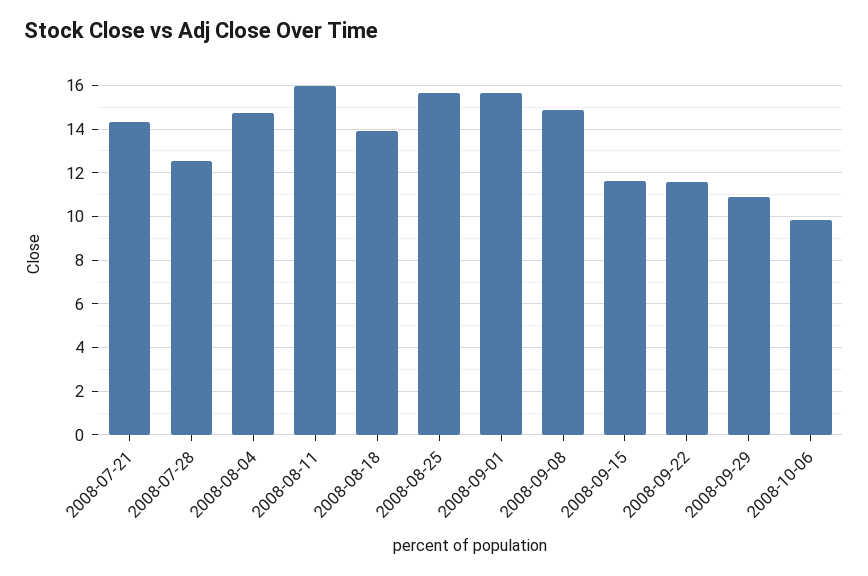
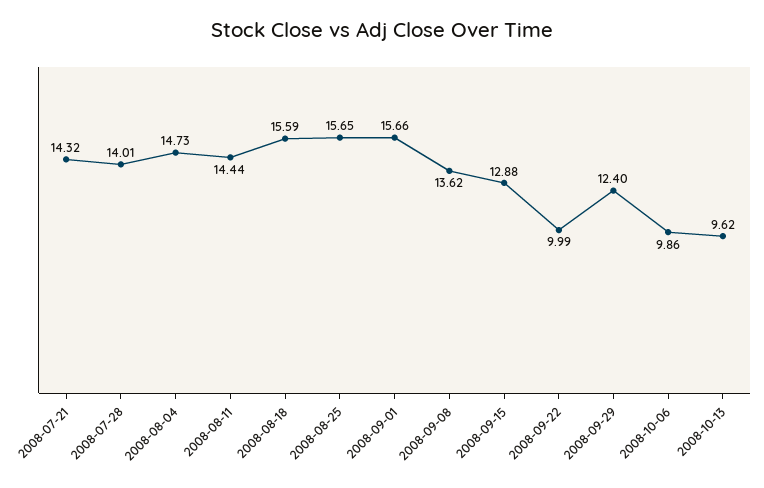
2008-07-28: 12.5 -> 14.01
2008-08-11: 16 -> 14.44
2008-08-18: 14 -> 15.59
2008-09-08: 15 -> 13.62
2008-09-15: 11.5 -> 12.88
2008-09-22: 11.5 -> 9.99
2008-09-29: 11 -> 12.4
2008-10-13: none -> 9.62

